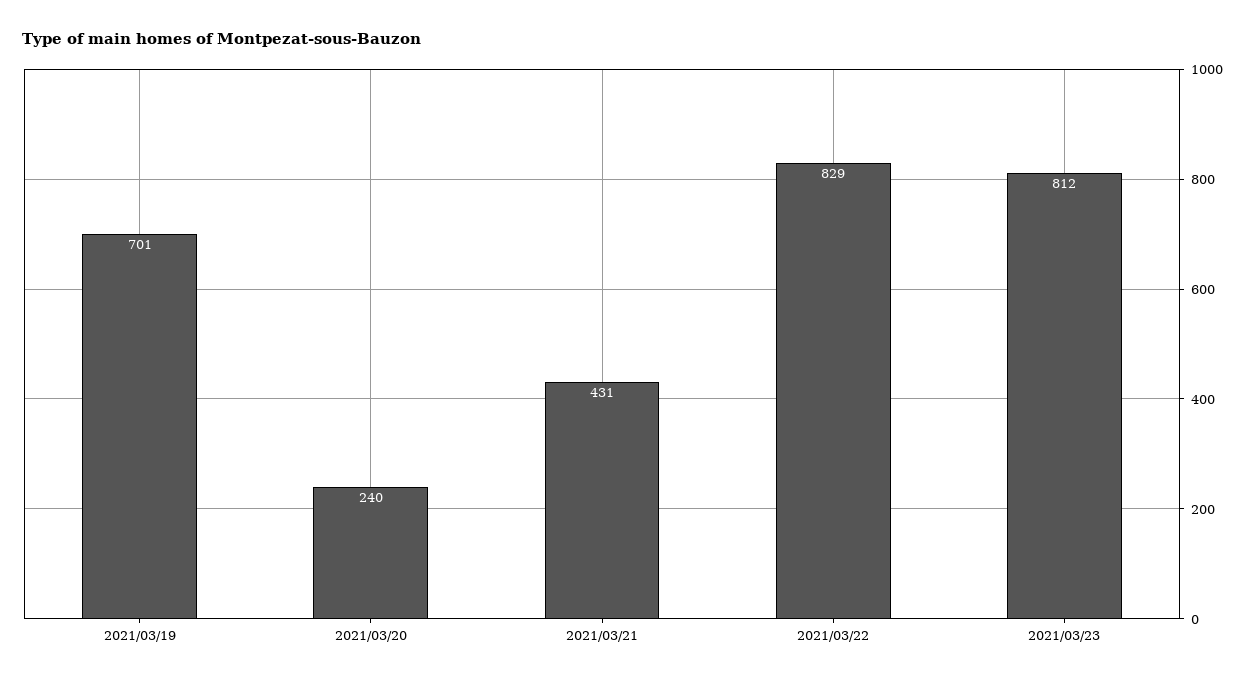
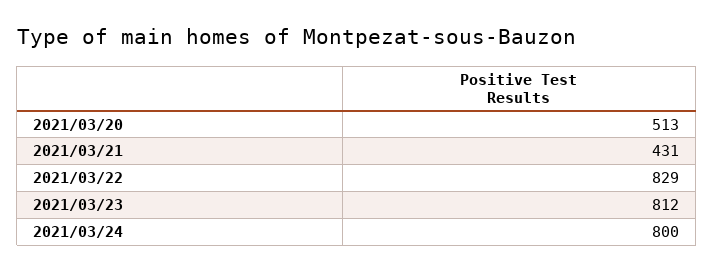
2021/03/19: 701 -> none
2021/03/20: 240 -> 513
2021/03/24: none -> 800

